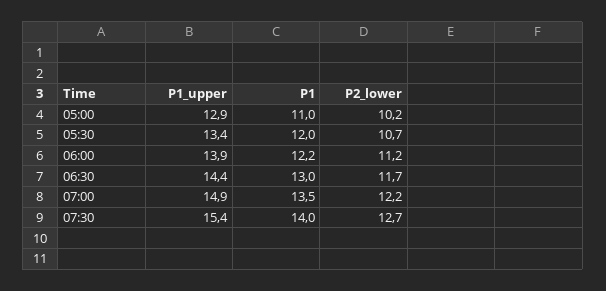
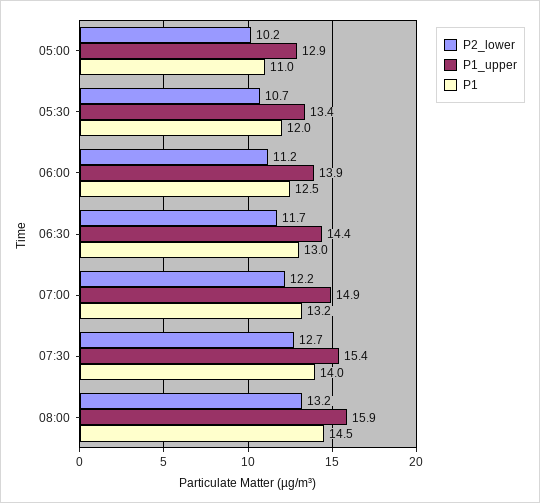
P1, 06:00: 12.2 -> 12.5
P1, 07:00: 13.5 -> 13.2
P2_lower, 08:00: none -> 13.2
P1_upper, 08:00: none -> 15.9
P1, 08:00: none -> 14.5

